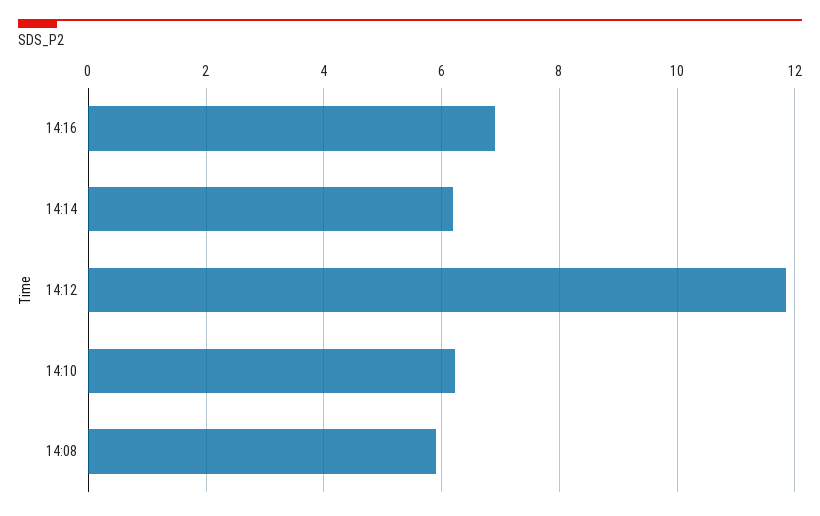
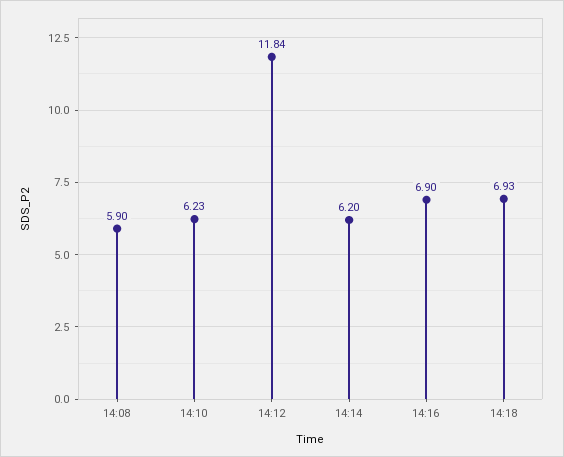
14:18: none -> 6.93

